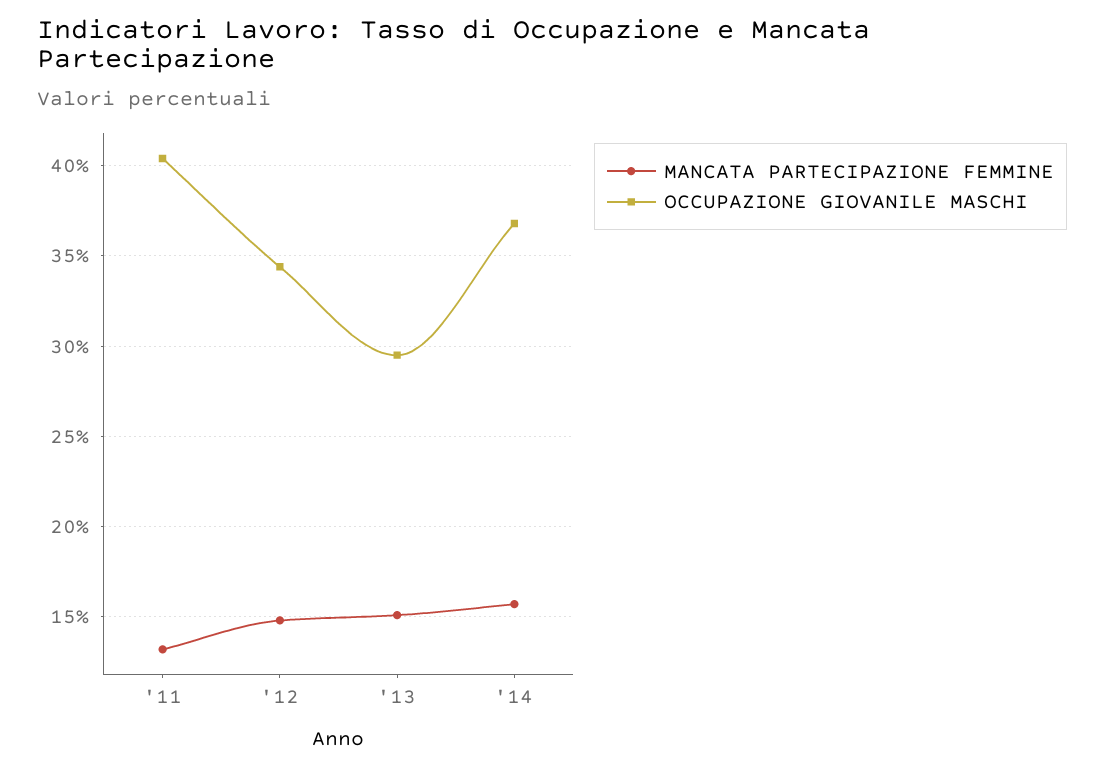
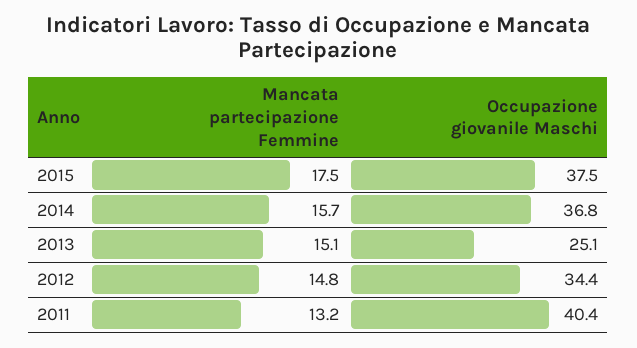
OCCUPAZIONE GIOVANILE MASCHI, '13: 29.5 -> 25.1
MANCATA PARTECIPAZIONE FEMMINE, 2015: none -> 17.5
OCCUPAZIONE GIOVANILE MASCHI, 2015: none -> 37.5

